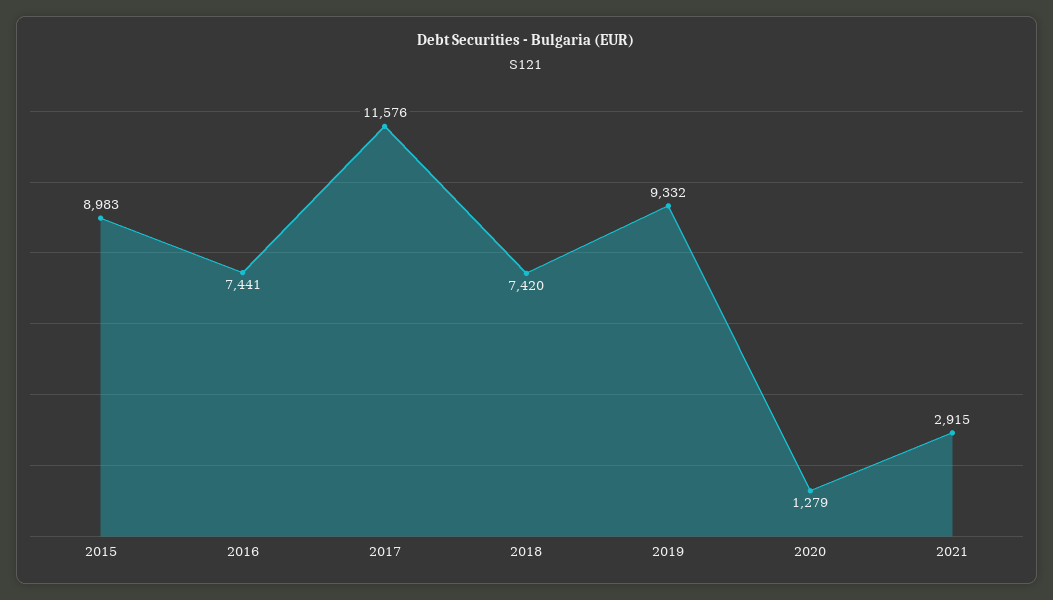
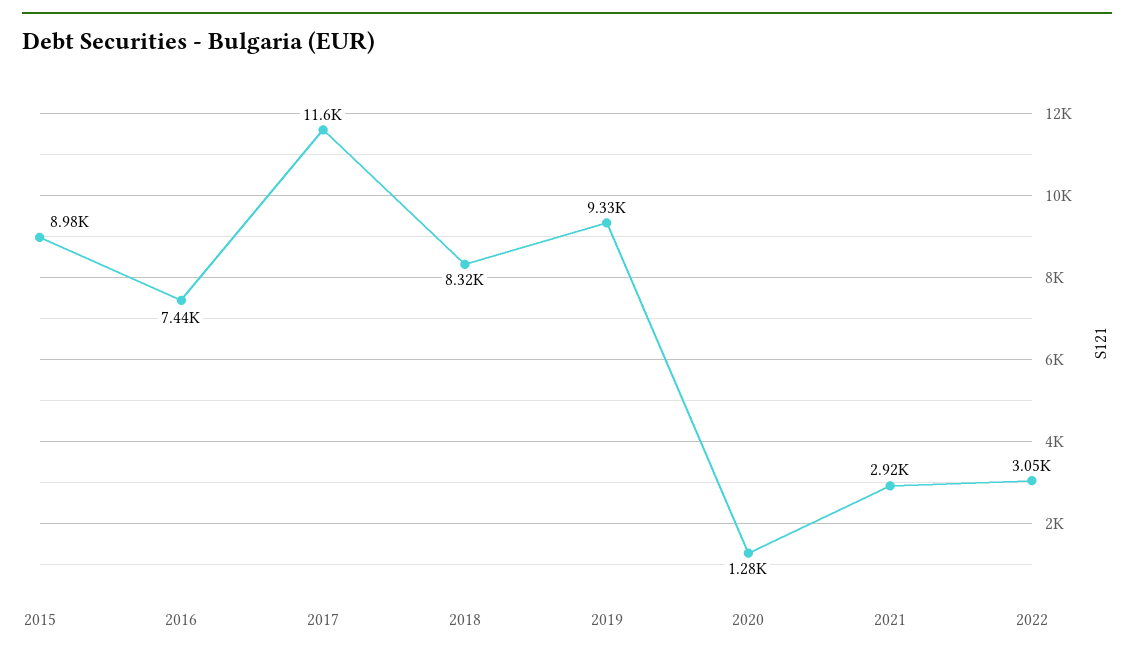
2018: 7420 -> 8320
2022: none -> 3050

